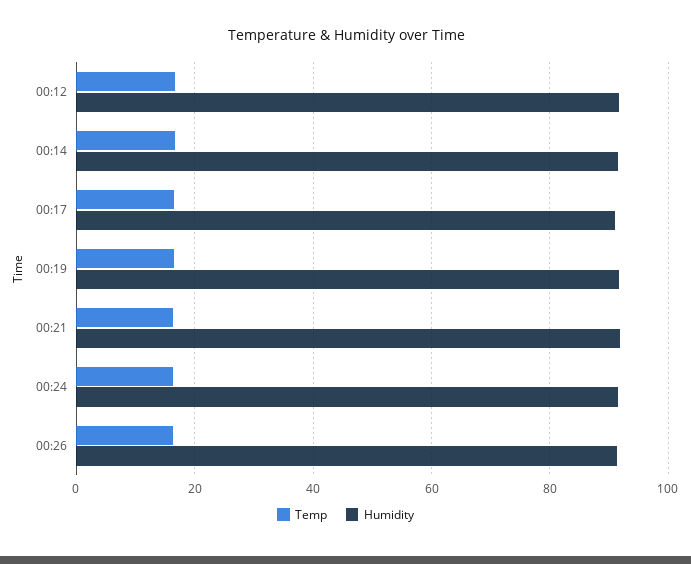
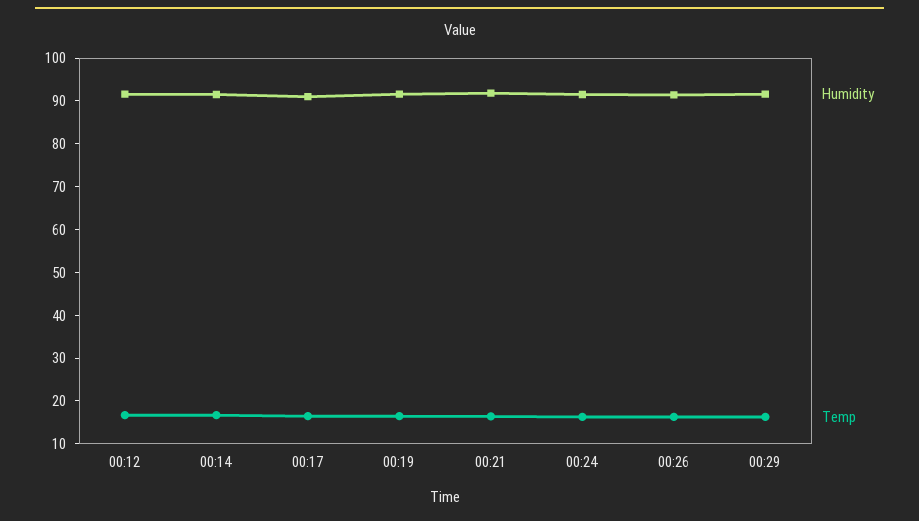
Humidity, 00:29: none -> 92
Temp, 00:29: none -> 16

